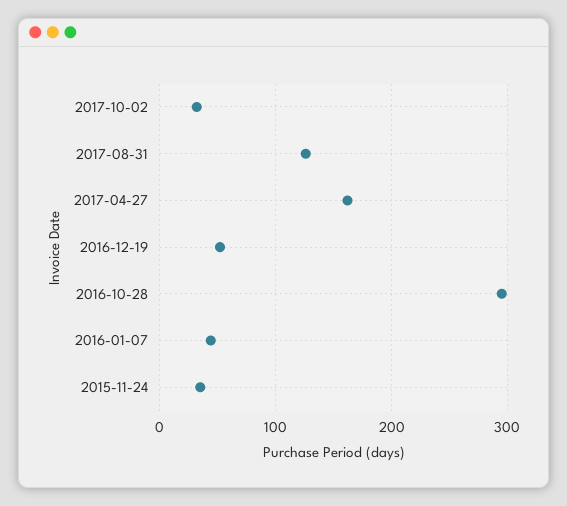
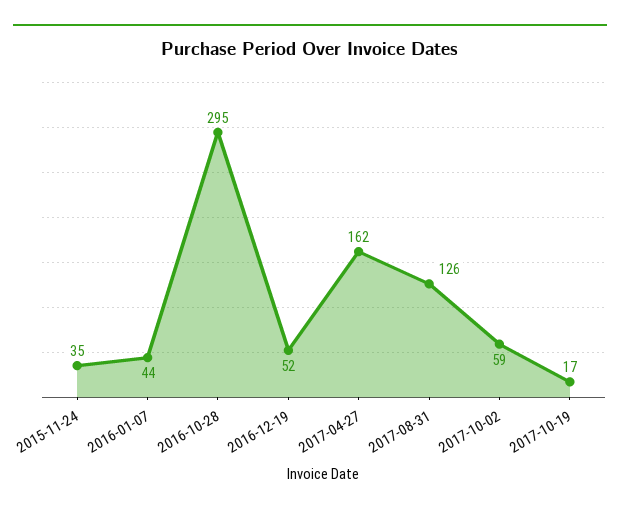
2017-10-02: 30 -> 59
2017-10-19: none -> 17

